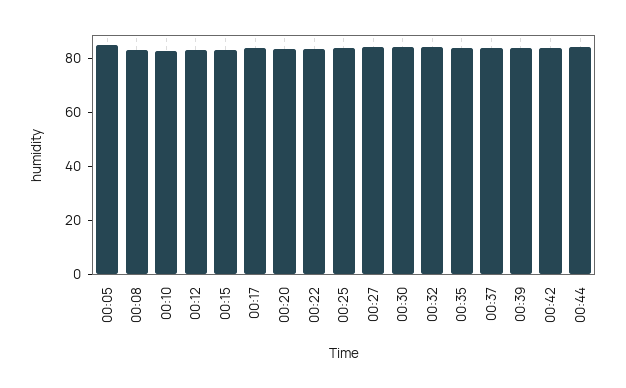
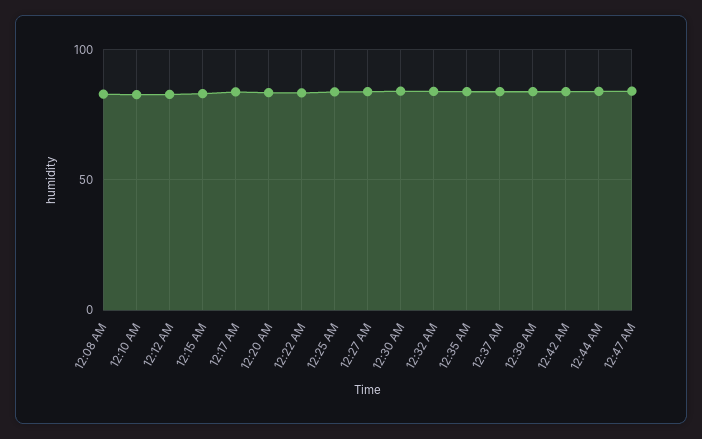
00:05: 85 -> none
12:47 AM: none -> 85

